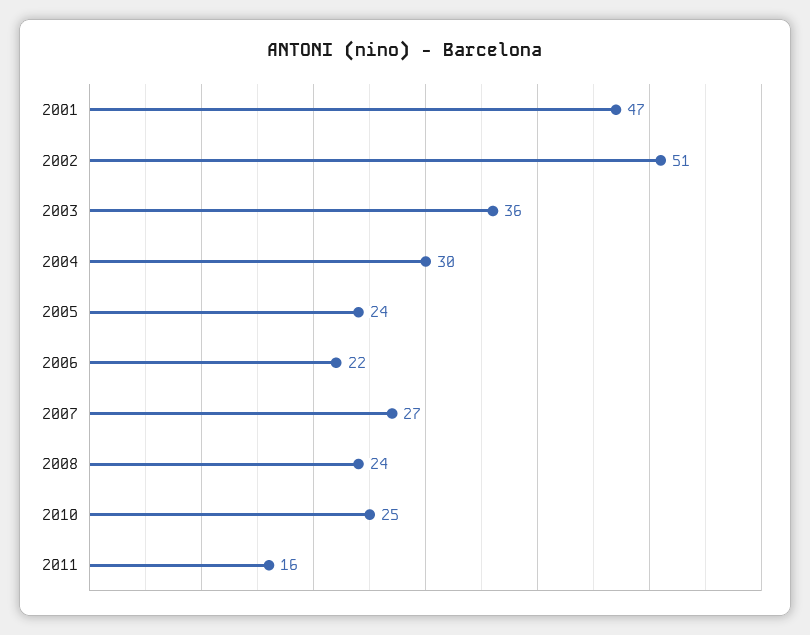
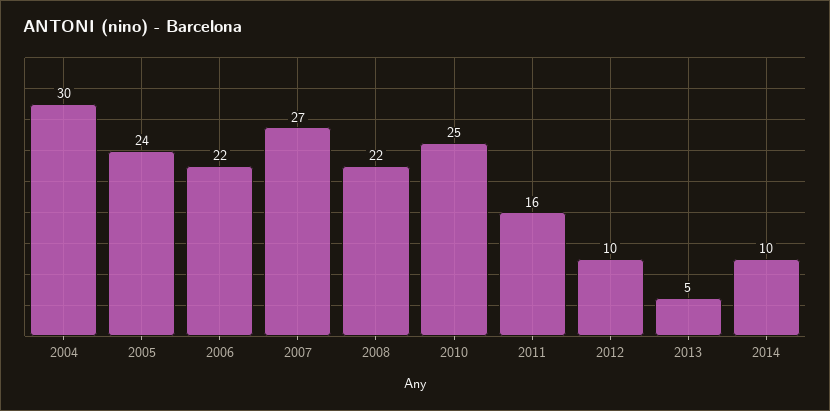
2001: 47 -> none
2002: 51 -> none
2003: 36 -> none
2008: 24 -> 22
2012: none -> 10
2013: none -> 5
2014: none -> 10

